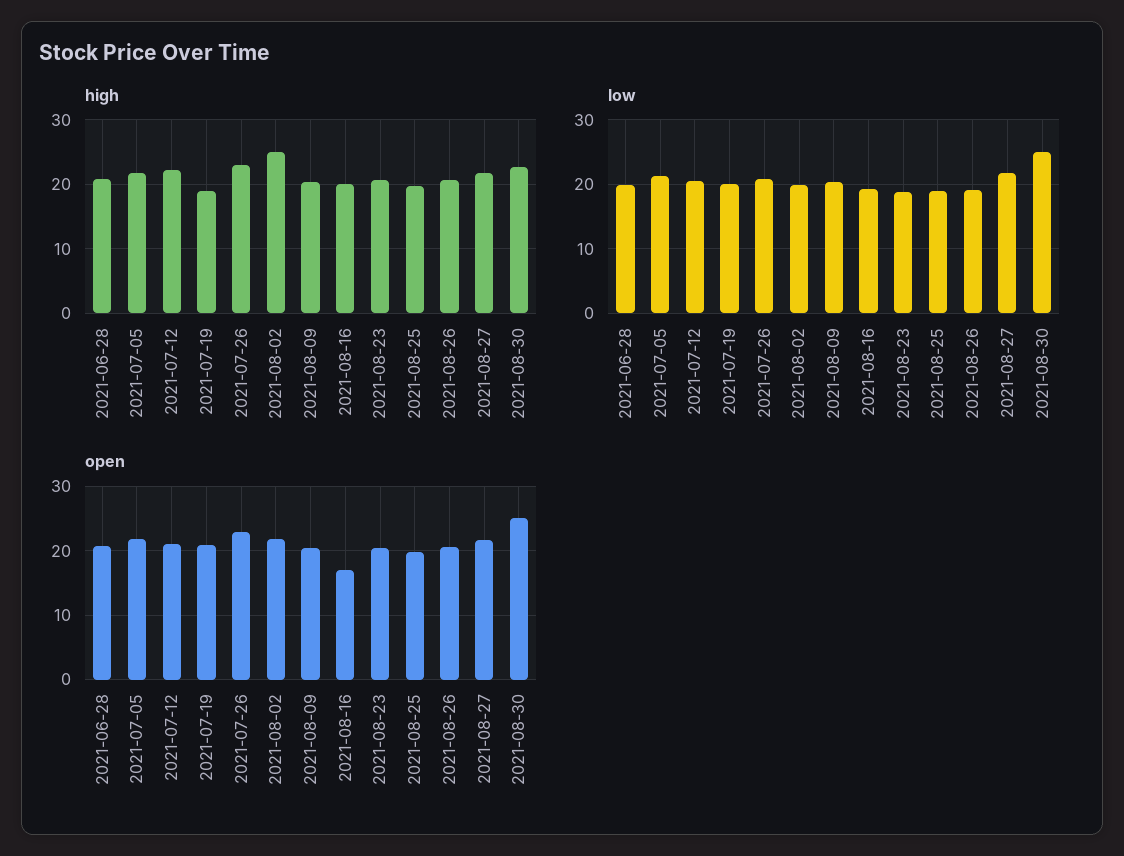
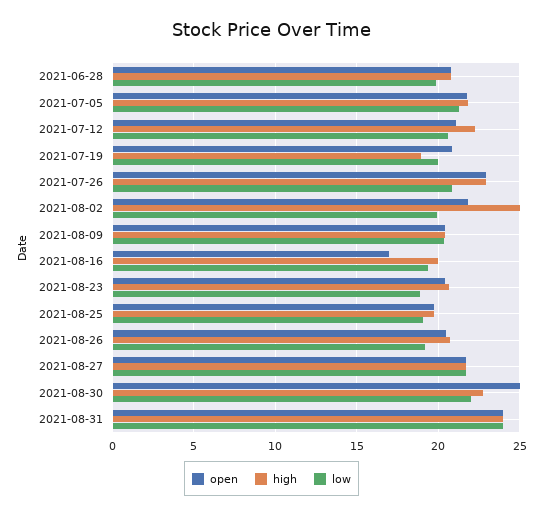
low, 2021-08-30: 25 -> 22
open, 2021-08-31: none -> 24
high, 2021-08-31: none -> 24
low, 2021-08-31: none -> 24

